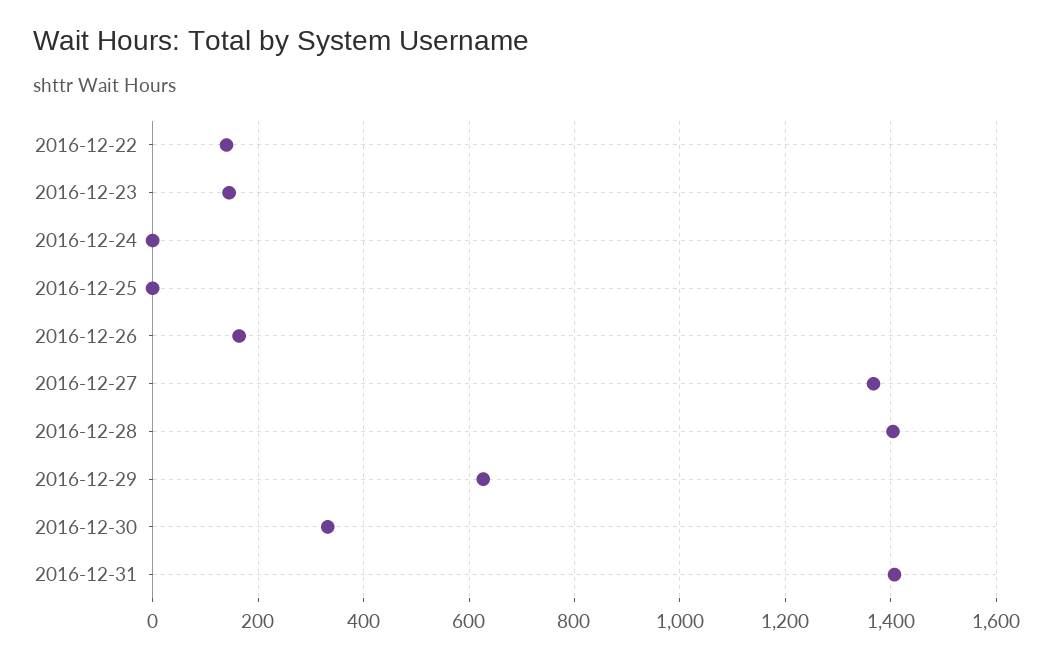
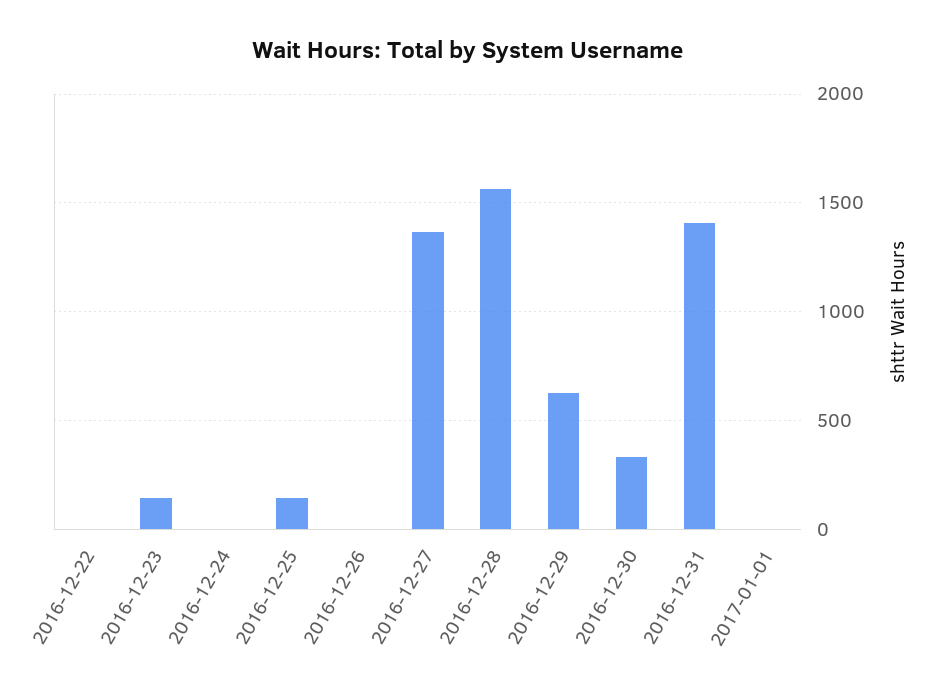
2016-12-22: 140 -> 0
2016-12-25: 0 -> 150
2016-12-26: 160 -> 0
2016-12-28: 1400 -> 1550
2017-01-01: none -> 0

